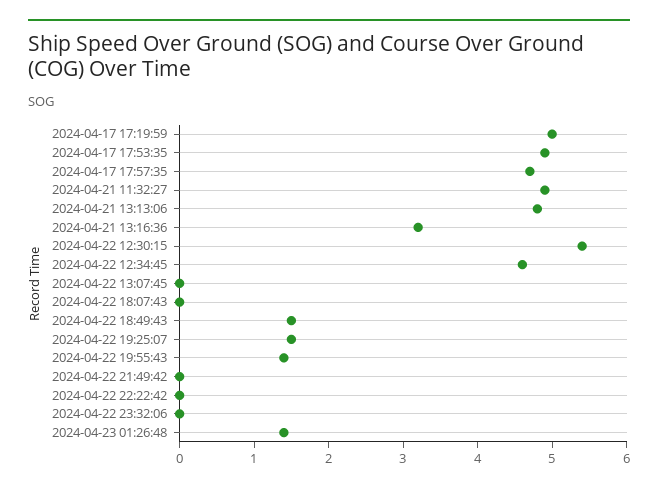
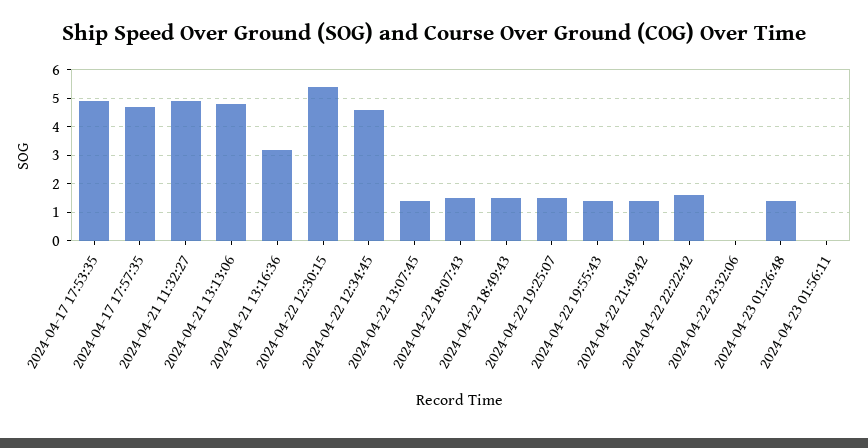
2024-04-17 17:19:59: 5 -> none
2024-04-22 13:07:45: 0 -> 1.5
2024-04-22 18:07:43: 0 -> 1.5
2024-04-22 21:49:42: 0 -> 1.5
2024-04-22 22:22:42: 0 -> 1.5
2024-04-23 01:56:11: none -> 0

